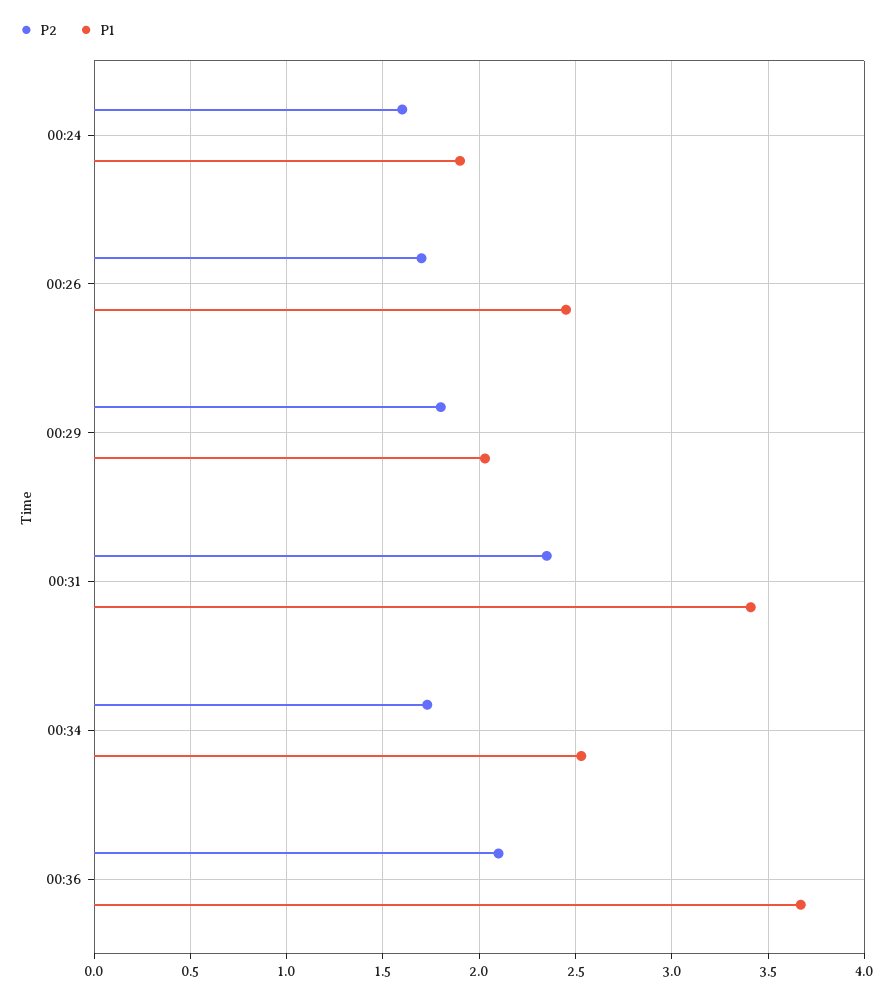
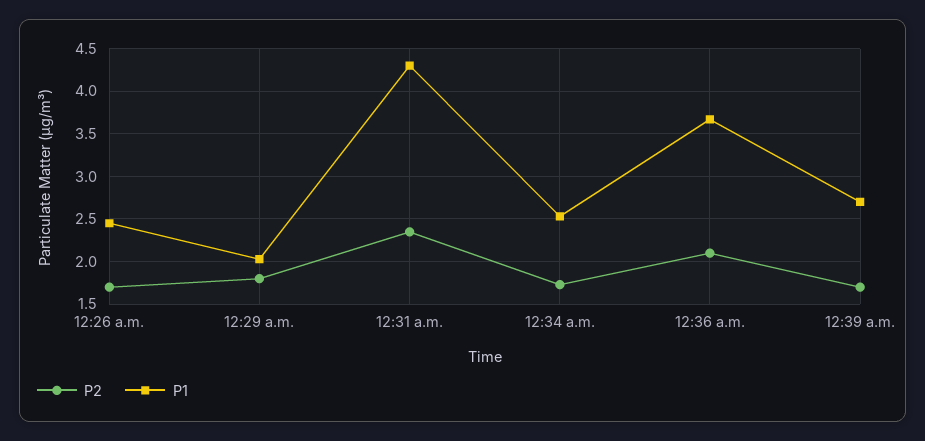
P2, 00:24: 1.6 -> none
P1, 00:24: 1.9 -> none
P1, 00:31: 3.4 -> 4.3
P2, 12:39 a.m.: none -> 1.7
P1, 12:39 a.m.: none -> 2.7

